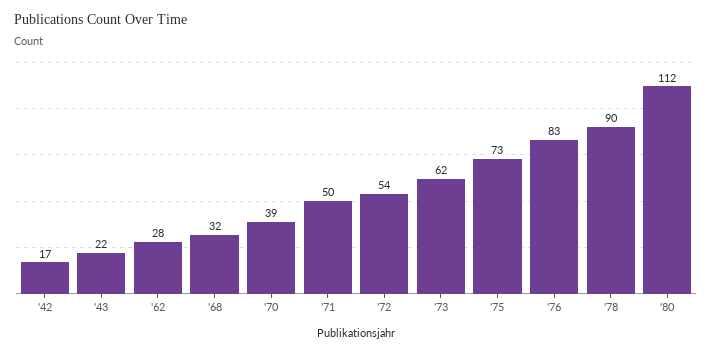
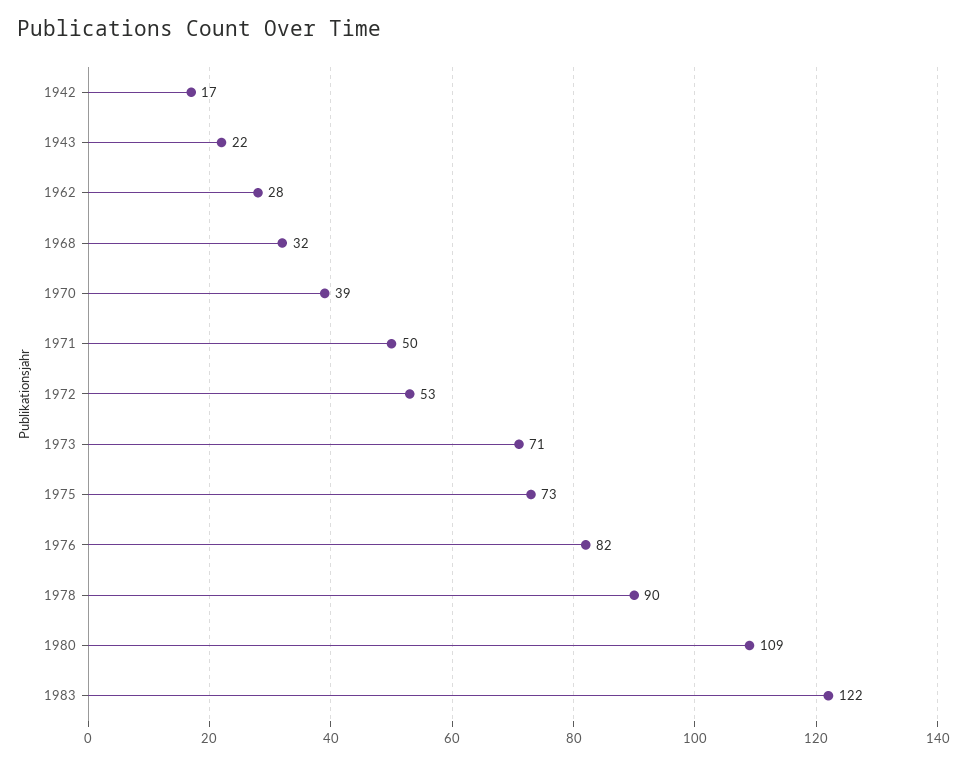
'72: 54 -> 53
'73: 62 -> 71
'76: 83 -> 82
'80: 112 -> 109
1983: none -> 122

